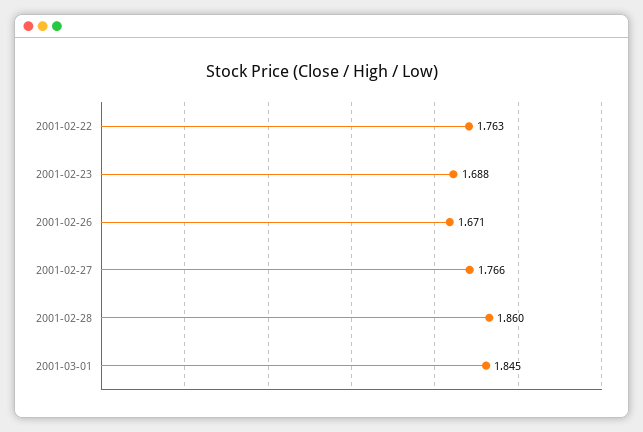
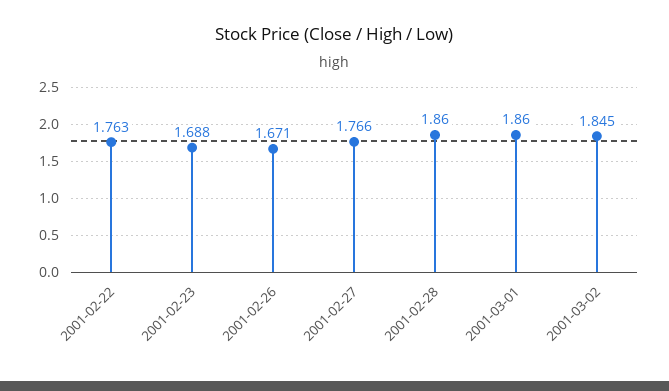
2001-03-01: 1.845 -> 1.86
2001-03-02: none -> 1.845

